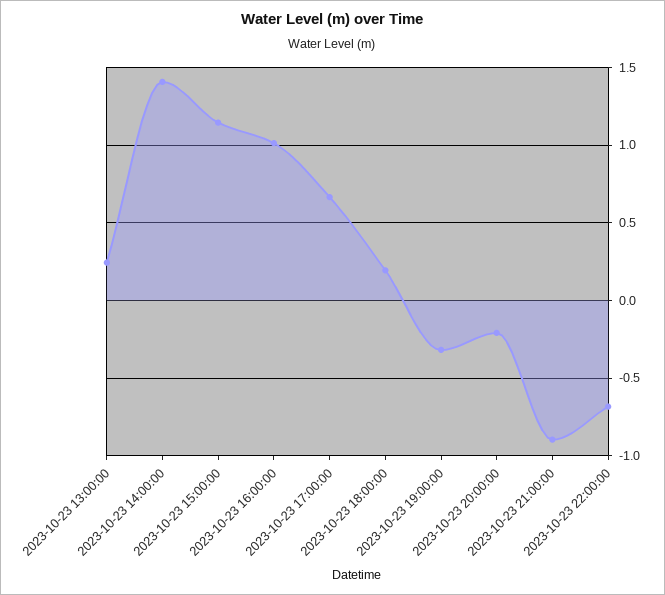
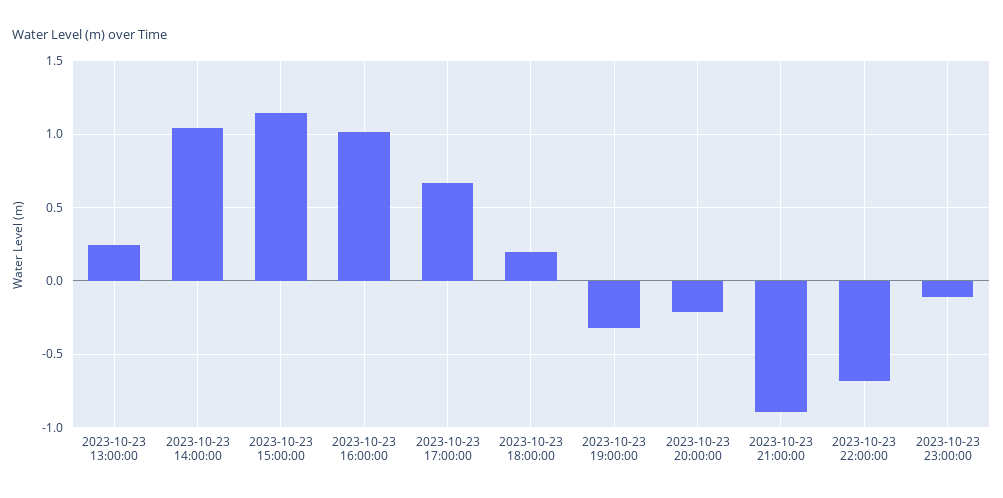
2023-10-23 14:00:00: 1.4 -> 1.05
2023-10-23 23:00:00: none -> -0.1

